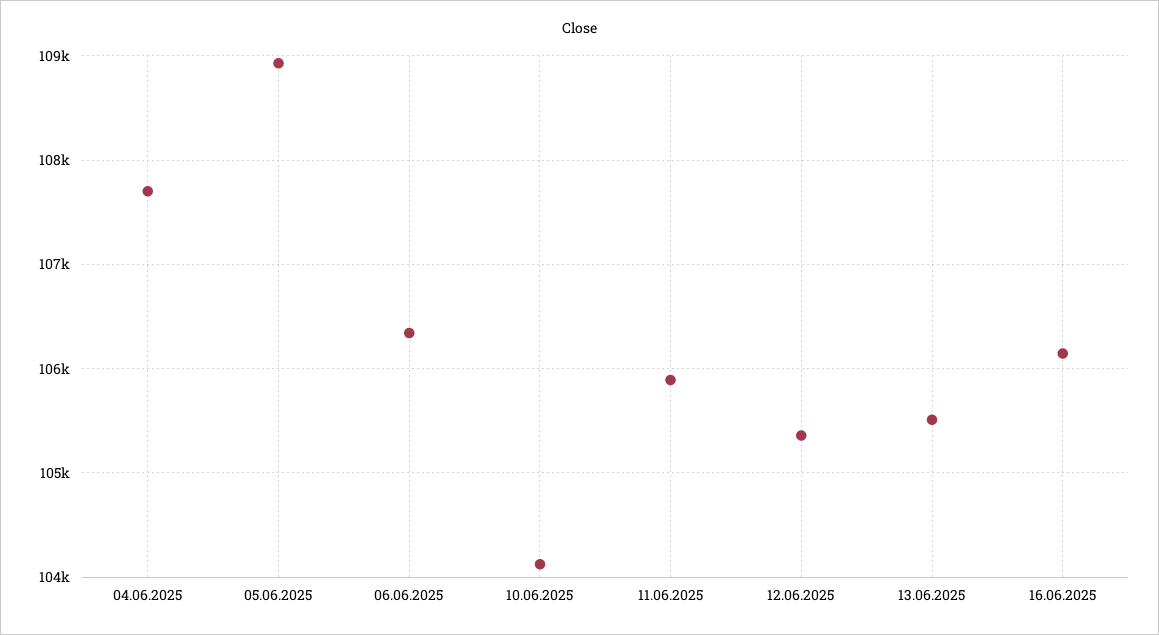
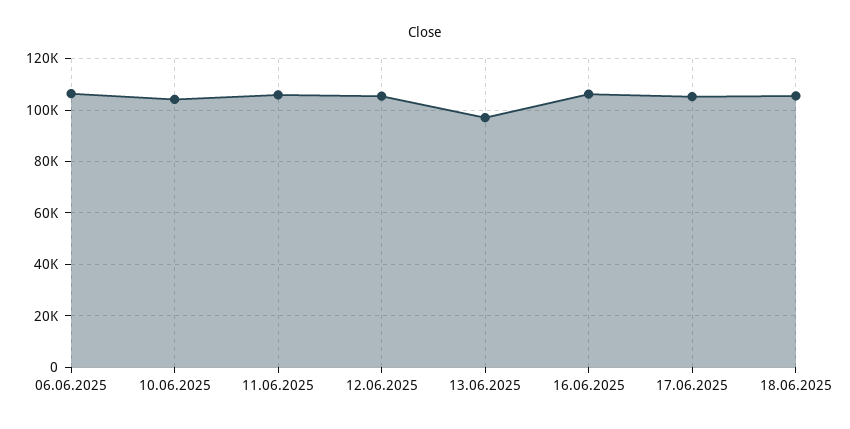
04.06.2025: 107700 -> none
05.06.2025: 108900 -> none
13.06.2025: 105500 -> 97500
17.06.2025: none -> 105000
18.06.2025: none -> 105000

